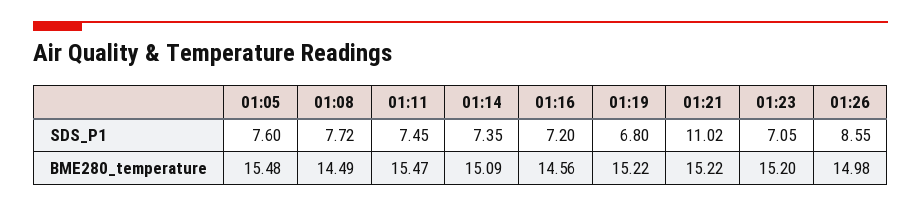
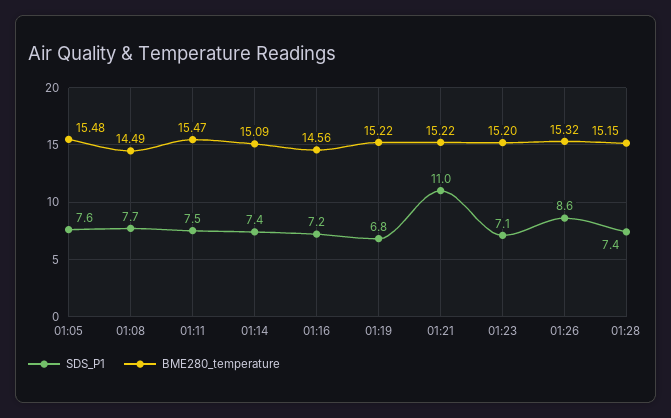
BME280_temperature, 01:26: 14.98 -> 15.32
SDS_P1, 01:28: none -> 7.4
BME280_temperature, 01:28: none -> 15.15

